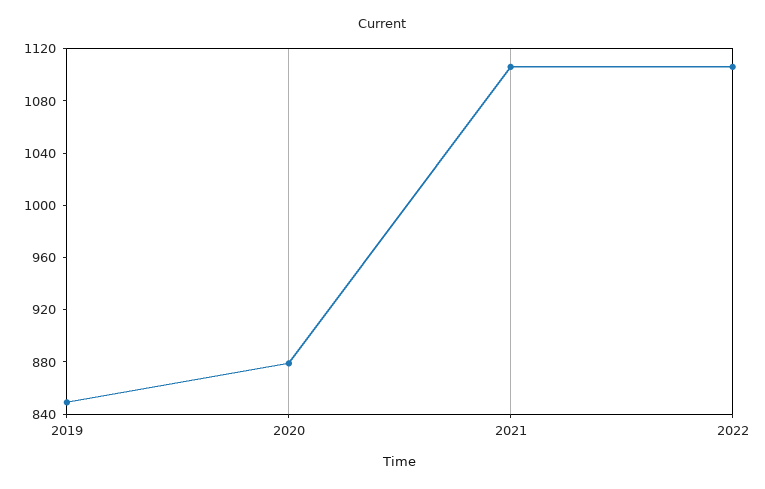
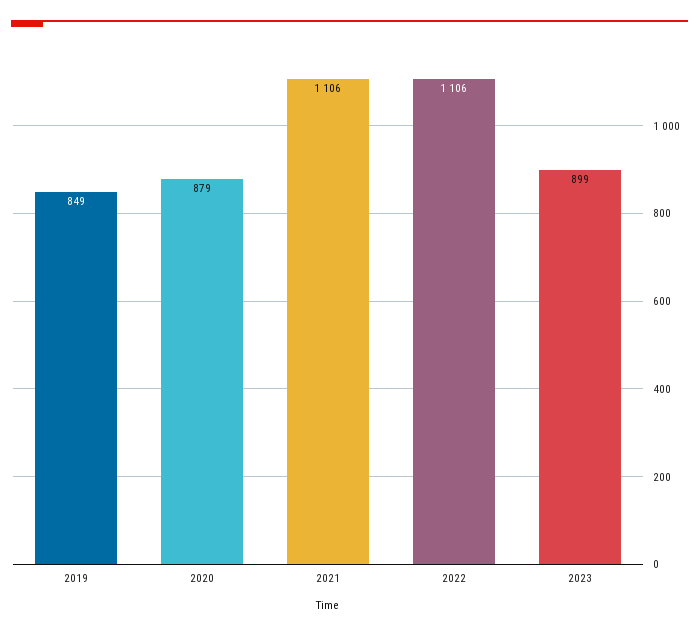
2023: none -> 899

